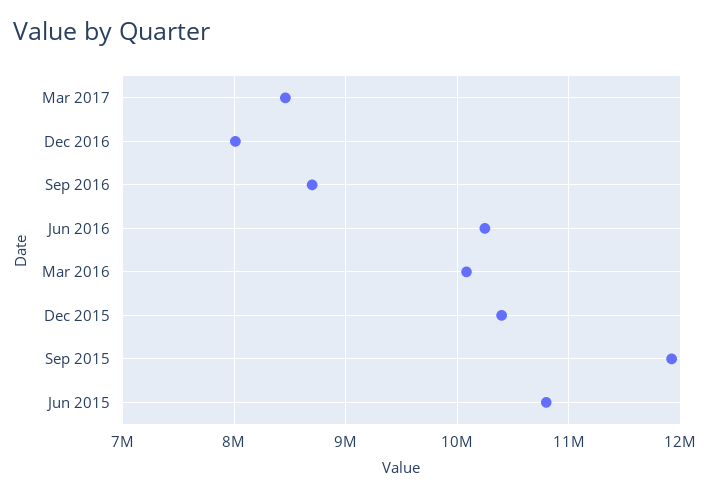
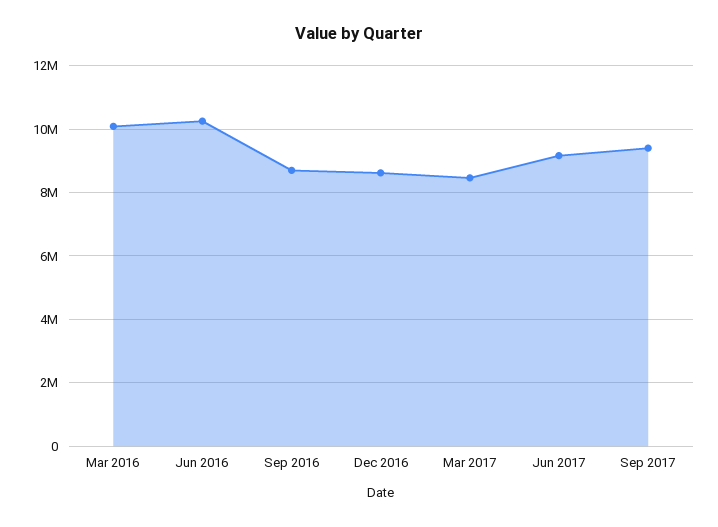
Dec 2016: 8000000 -> 8600000
Dec 2015: 10400000 -> none
Sep 2015: 11900000 -> none
Jun 2015: 10800000 -> none
Jun 2017: none -> 9200000
Sep 2017: none -> 9400000

